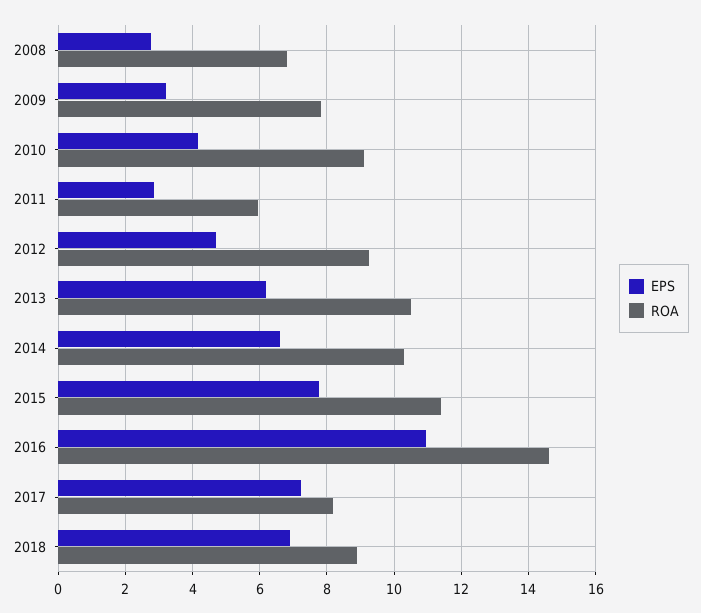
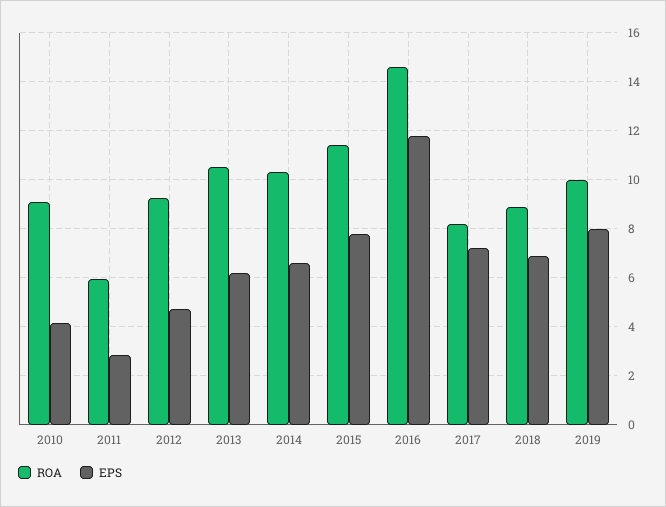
EPS, 2008: 2.8 -> none
ROA, 2008: 6.8 -> none
EPS, 2009: 3.2 -> none
ROA, 2009: 7.8 -> none
EPS, 2016: 11 -> 11.75
ROA, 2019: none -> 10
EPS, 2019: none -> 8

